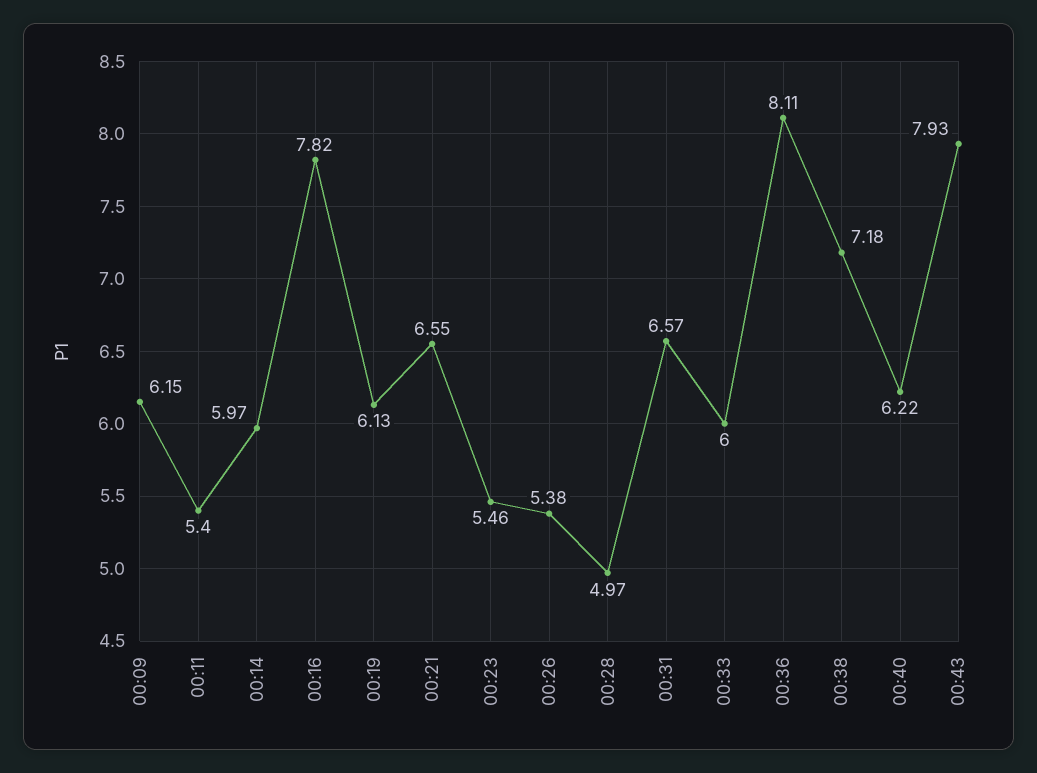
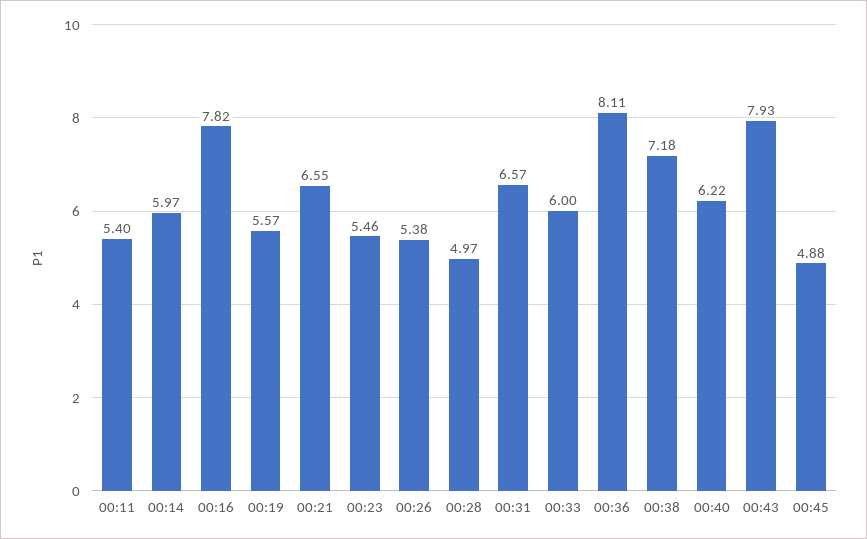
00:09: 6.15 -> none
00:19: 6.13 -> 5.57
00:45: none -> 4.88

